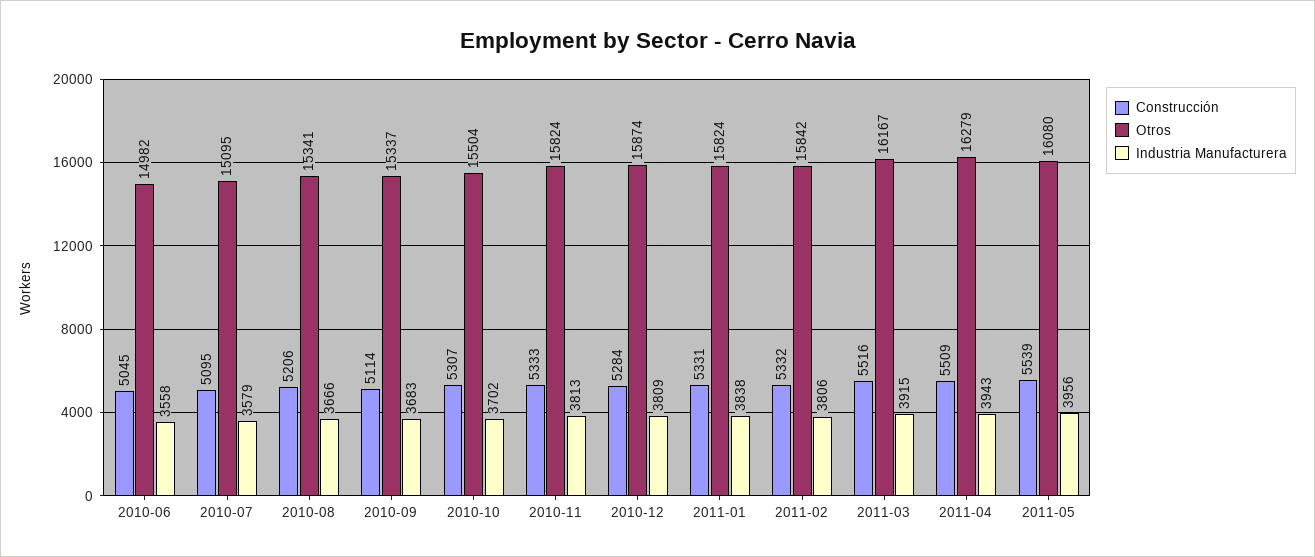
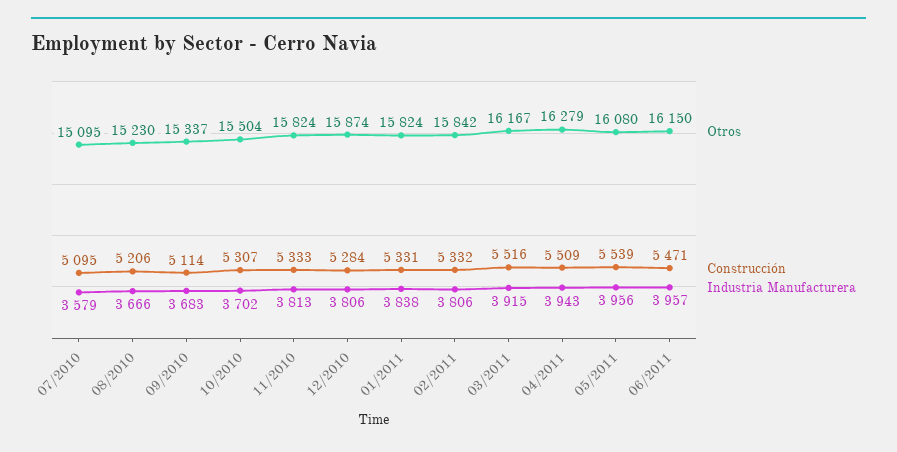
Construcción, 2010-06: 5045 -> none
Otros, 2010-06: 14982 -> none
Industria Manufacturera, 2010-06: 3558 -> none
Otros, 2010-08: 15341 -> 15230
Industria Manufacturera, 2010-12: 3809 -> 3806
Otros, 06/2011: none -> 16150
Construcción, 06/2011: none -> 5471
Industria Manufacturera, 06/2011: none -> 3957

